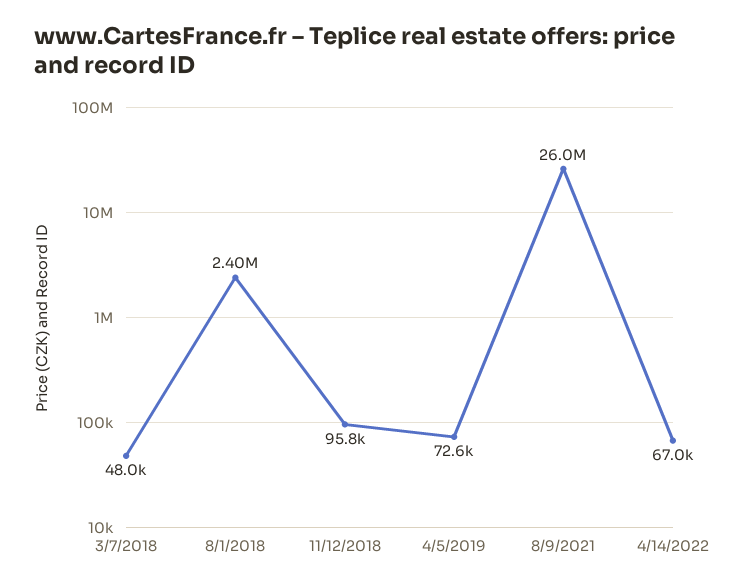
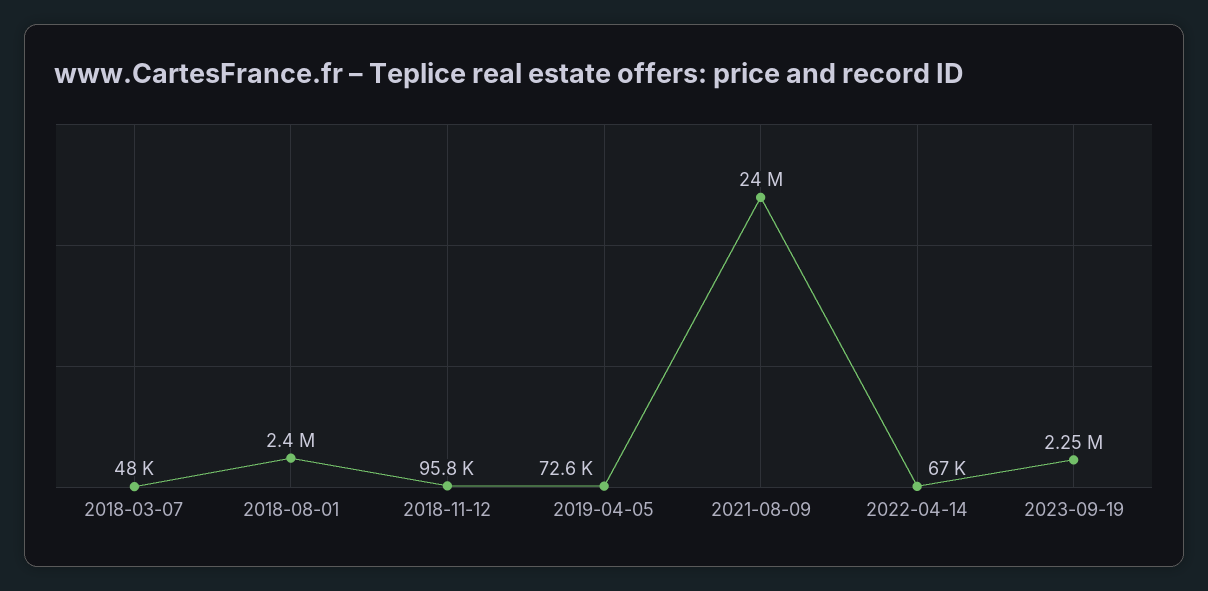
8/9/2021: 26000000 -> 24000000
2023-09-19: none -> 2250000

